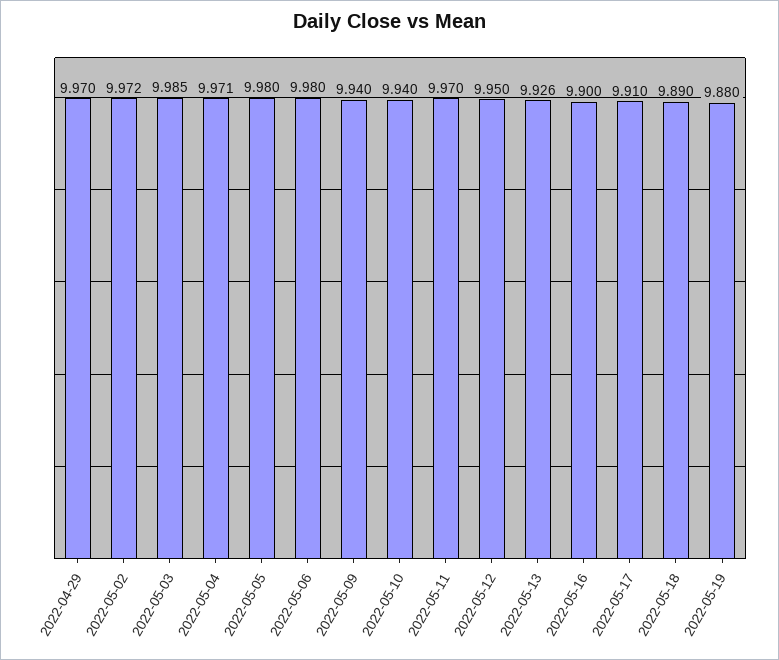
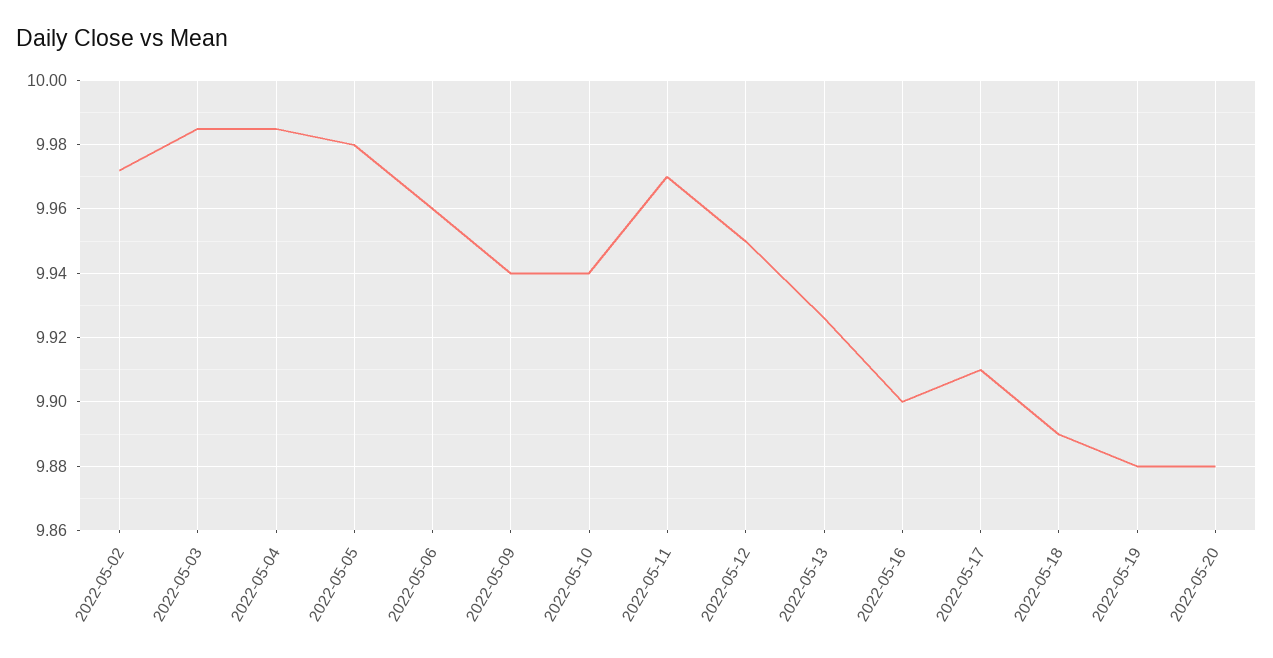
2022-04-29: 9.97 -> none
2022-05-04: 9.971 -> 9.985
2022-05-06: 9.98 -> 9.96
2022-05-20: none -> 9.88

